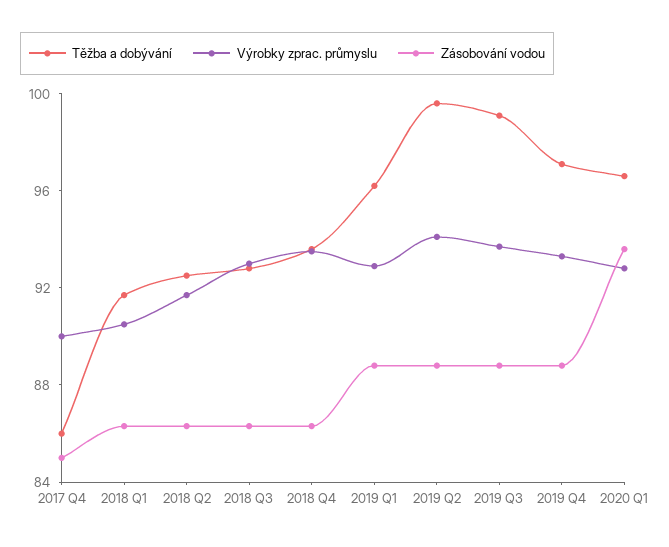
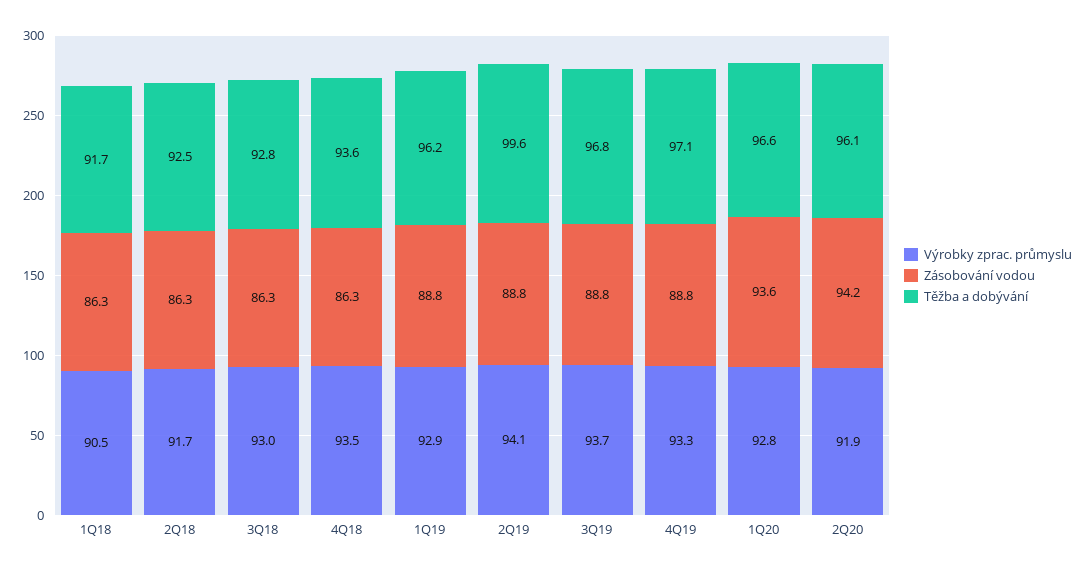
Těžba a dobývání, 2017 Q4: 86 -> none
Výrobky zprac. průmyslu, 2017 Q4: 90 -> none
Zásobování vodou, 2017 Q4: 85 -> none
Těžba a dobývání, 2019 Q3: 99 -> 96.8
Výrobky zprac. průmyslu, 2Q20: none -> 91.9
Zásobování vodou, 2Q20: none -> 94.2
Těžba a dobývání, 2Q20: none -> 96.1

